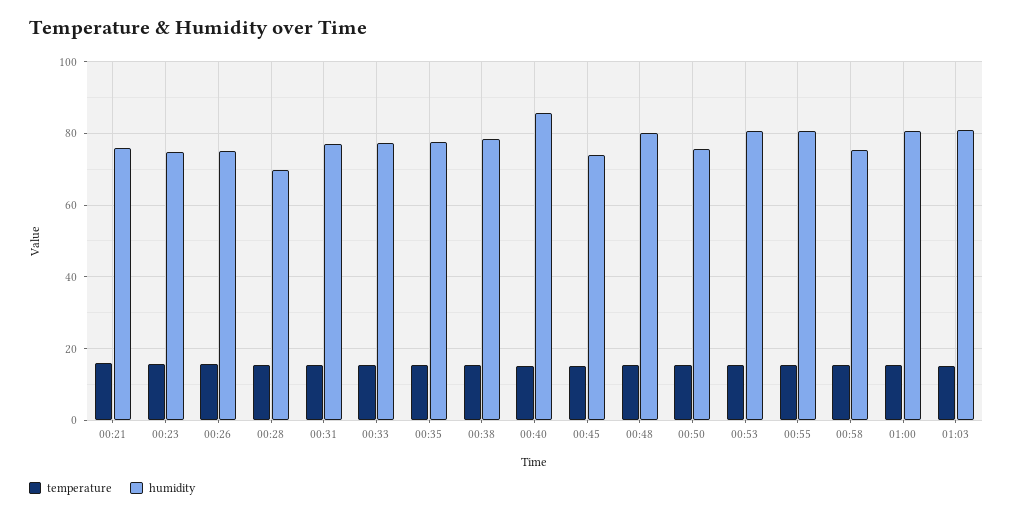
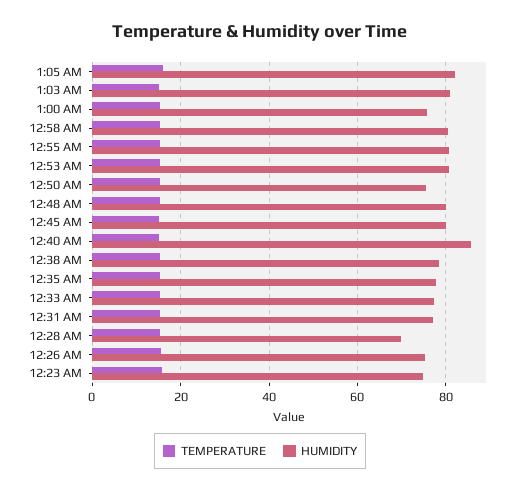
temperature, 00:21: 16 -> none
humidity, 00:21: 76 -> none
humidity, 00:45: 74 -> 80
humidity, 00:58: 76 -> 80
humidity, 01:00: 80 -> 76
temperature, 1:05 AM: none -> 16
humidity, 1:05 AM: none -> 82

